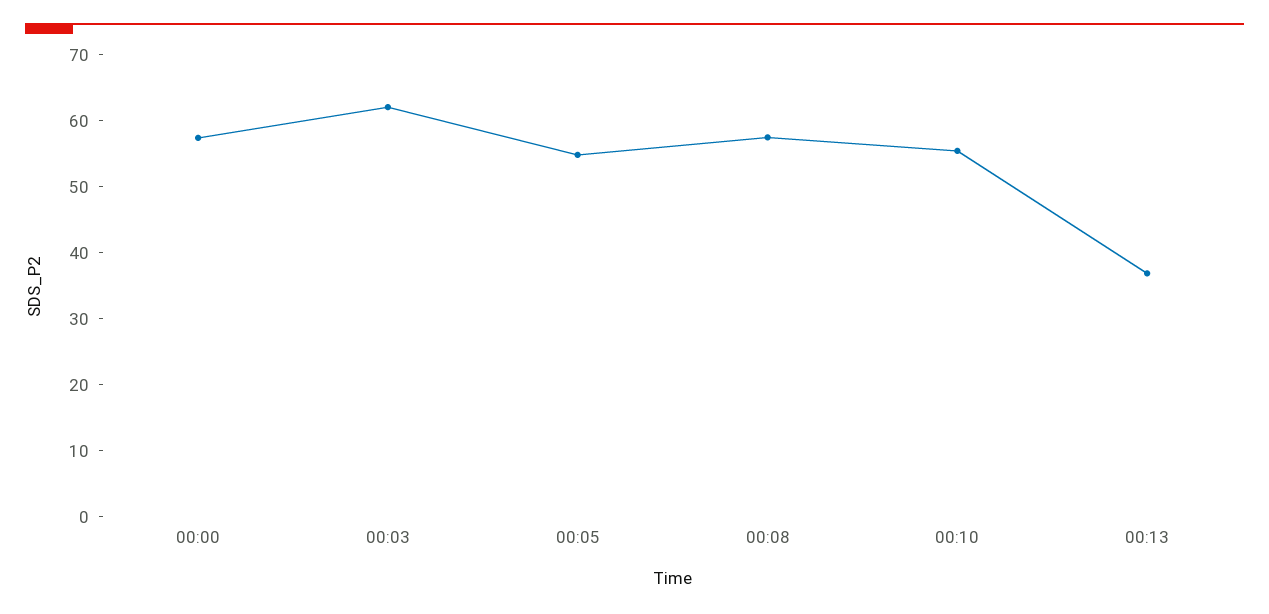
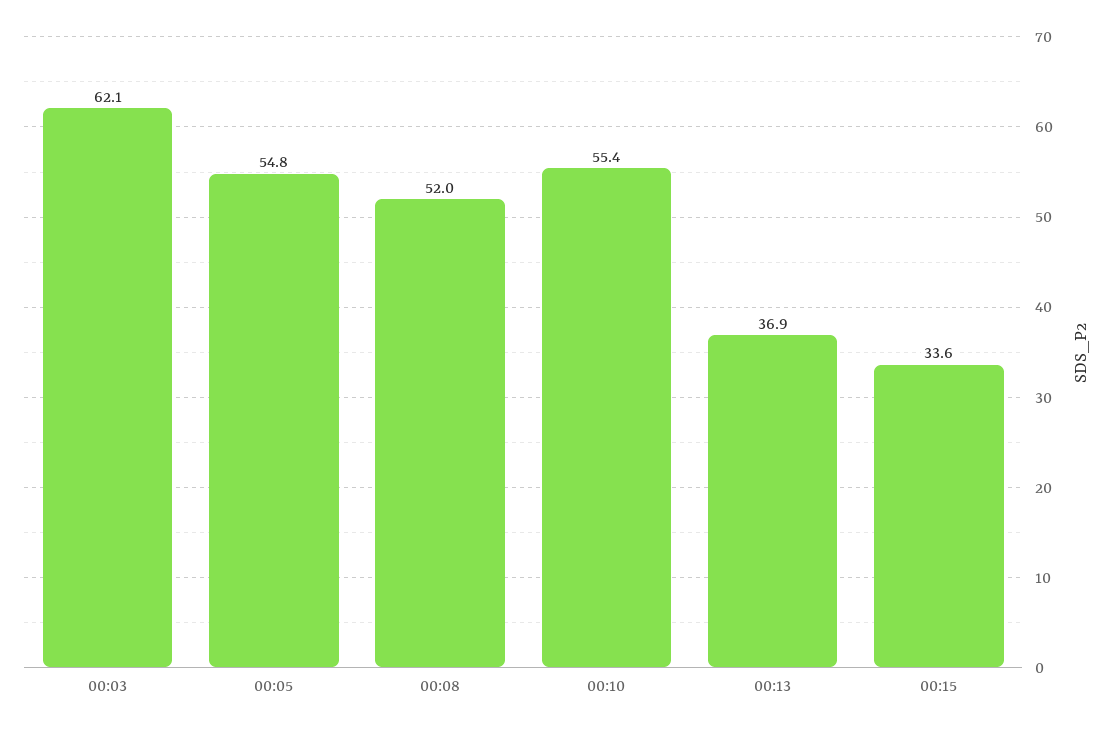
00:00: 58 -> none
00:08: 58 -> 52
00:15: none -> 33.6

